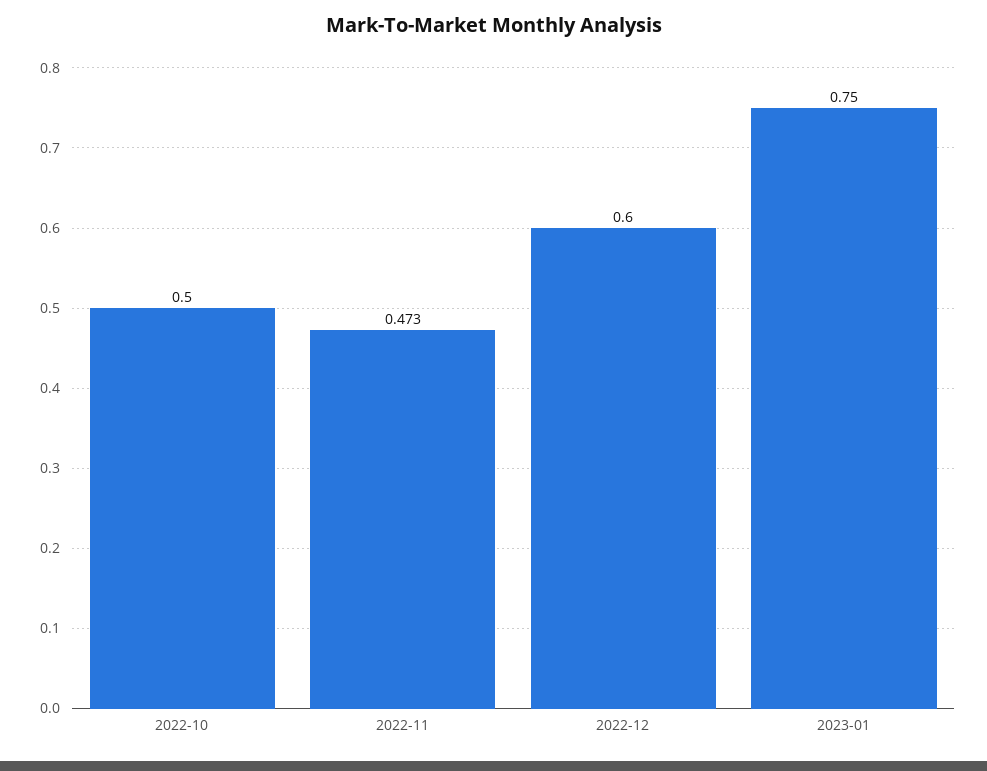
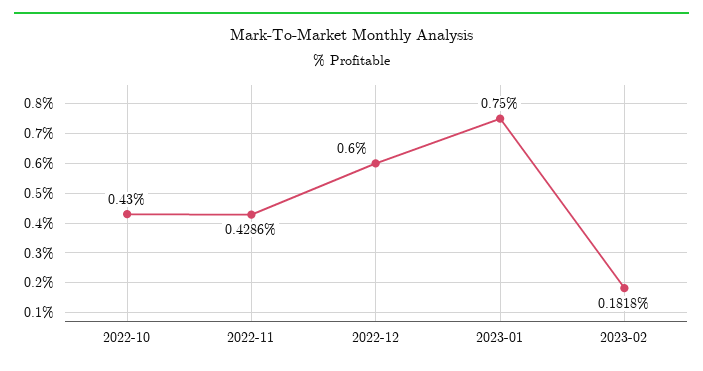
2022-10: 0.5 -> 0.43
2022-11: 0.473 -> 0.4286
2023-02: none -> 0.1818

